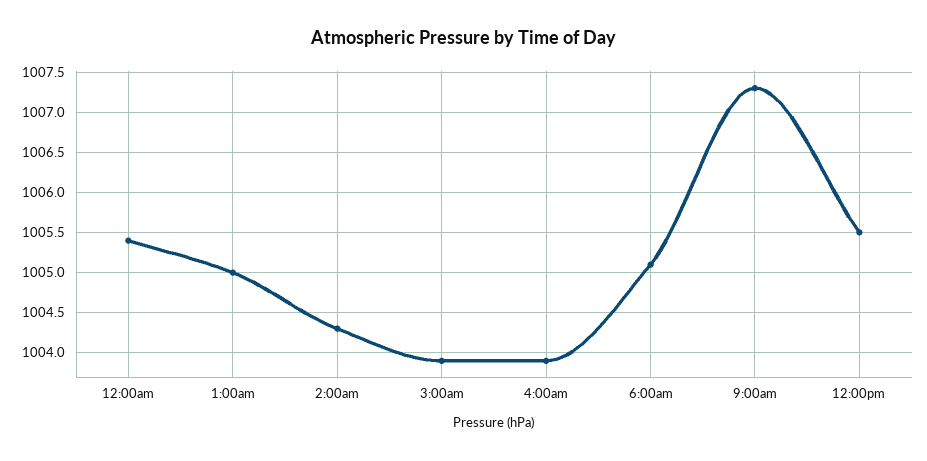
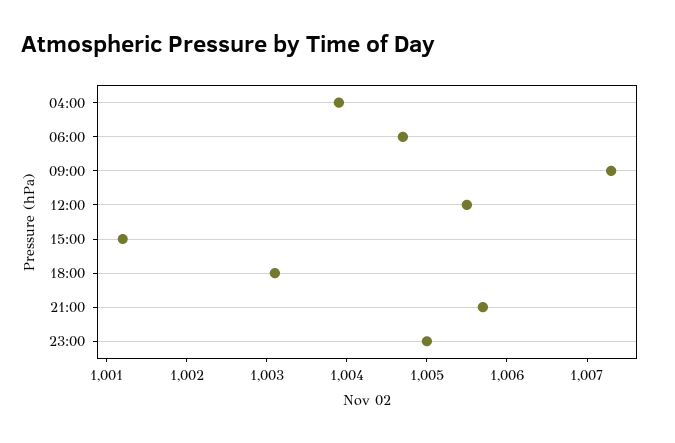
12:00am: 1005.4 -> none
1:00am: 1005 -> none
2:00am: 1004.3 -> none
3:00am: 1003.9 -> none
6:00am: 1005.1 -> 1004.7
15:00: none -> 1001.2
18:00: none -> 1003.1
21:00: none -> 1005.7
23:00: none -> 1005

